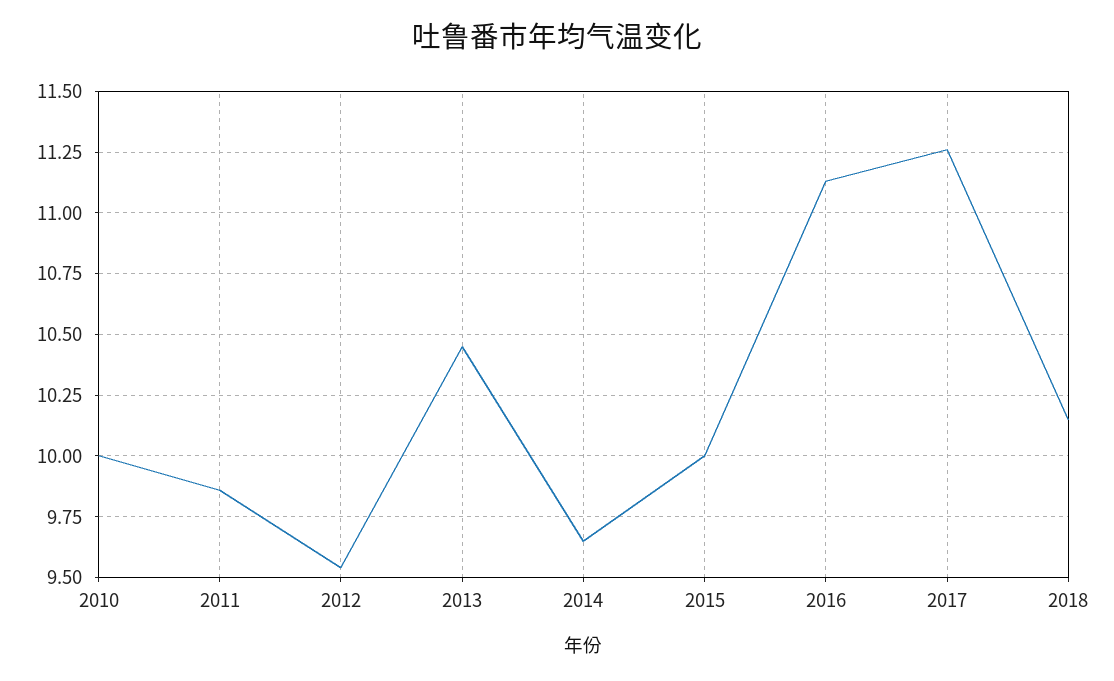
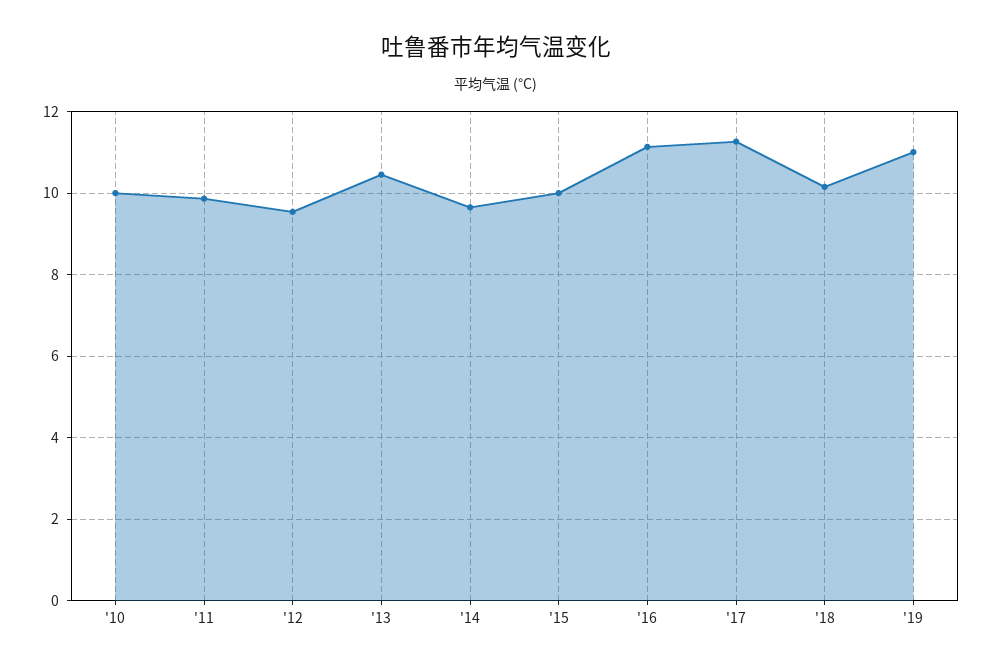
'19: none -> 11

